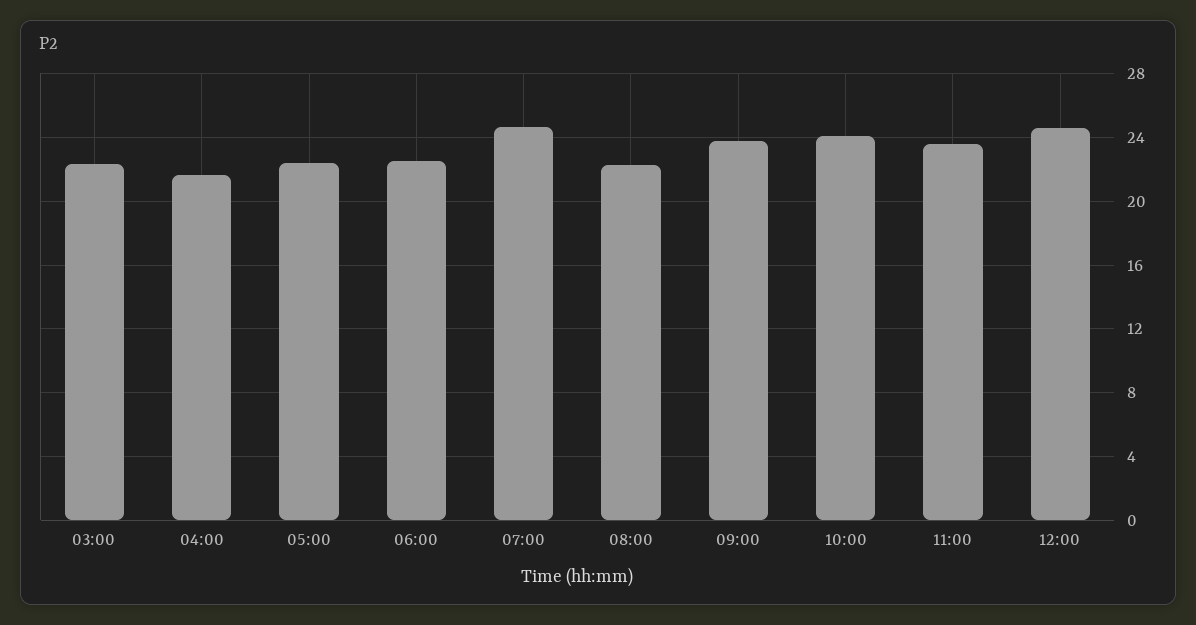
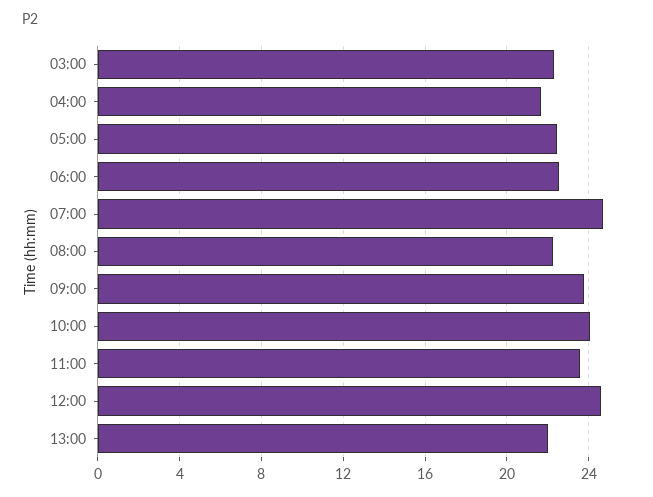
13:00: none -> 22

